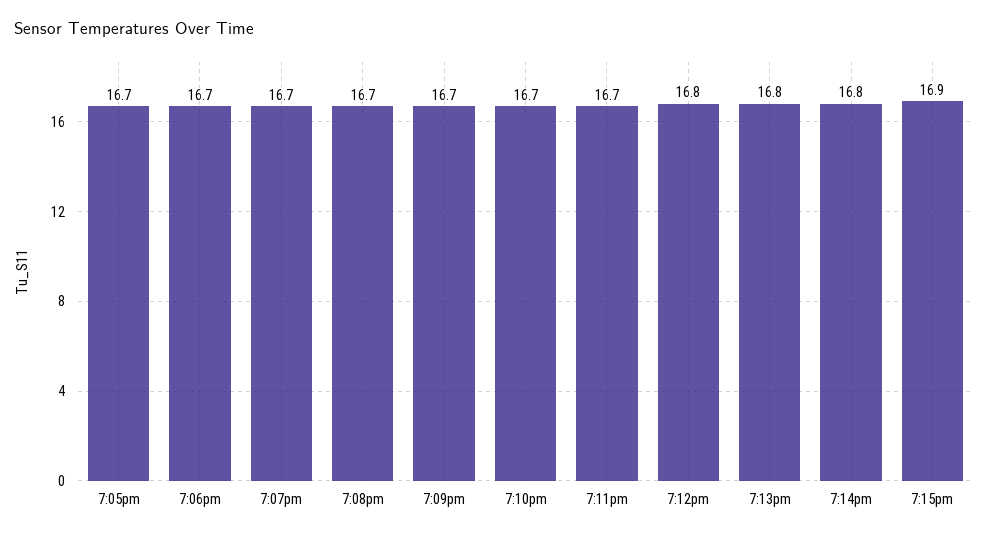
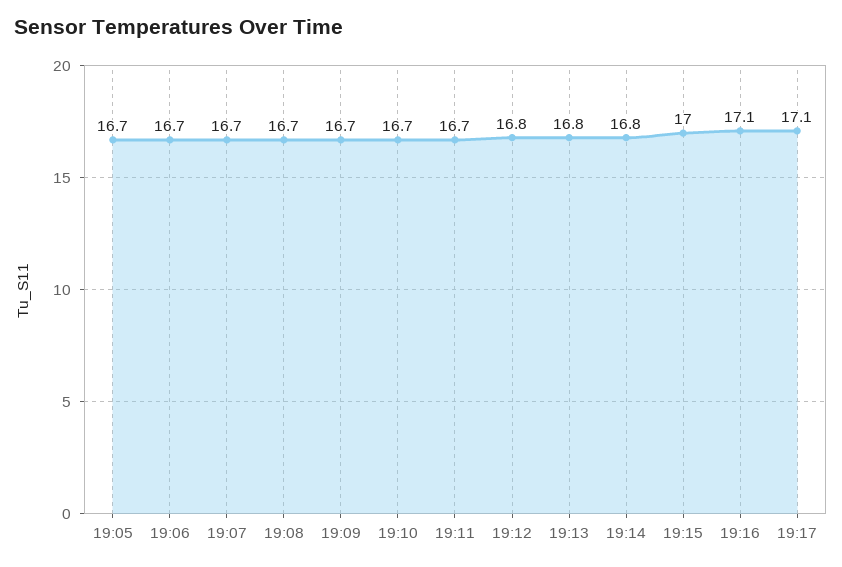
7:15pm: 16.9 -> 17
19:16: none -> 17.1
19:17: none -> 17.1

